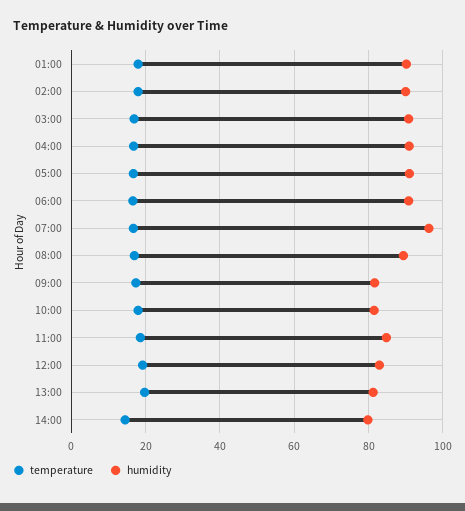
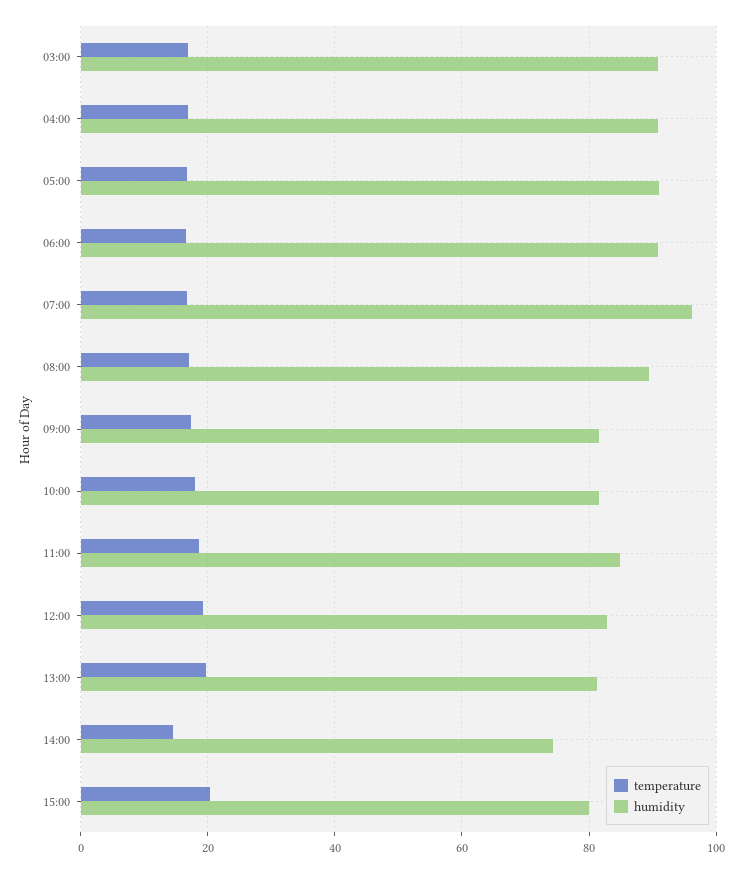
temperature, 01:00: 18 -> none
humidity, 01:00: 90 -> none
temperature, 02:00: 18 -> none
humidity, 02:00: 90 -> none
humidity, 14:00: 80 -> 74
temperature, 15:00: none -> 20
humidity, 15:00: none -> 80

